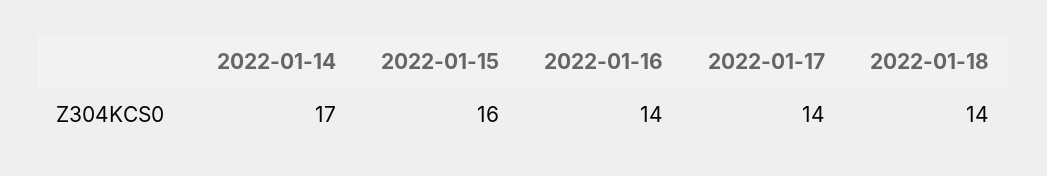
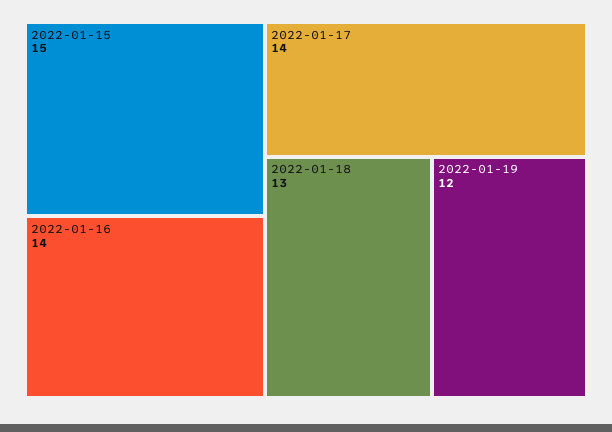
2022-01-14: 17 -> none
2022-01-15: 16 -> 15
2022-01-18: 14 -> 13
2022-01-19: none -> 12

